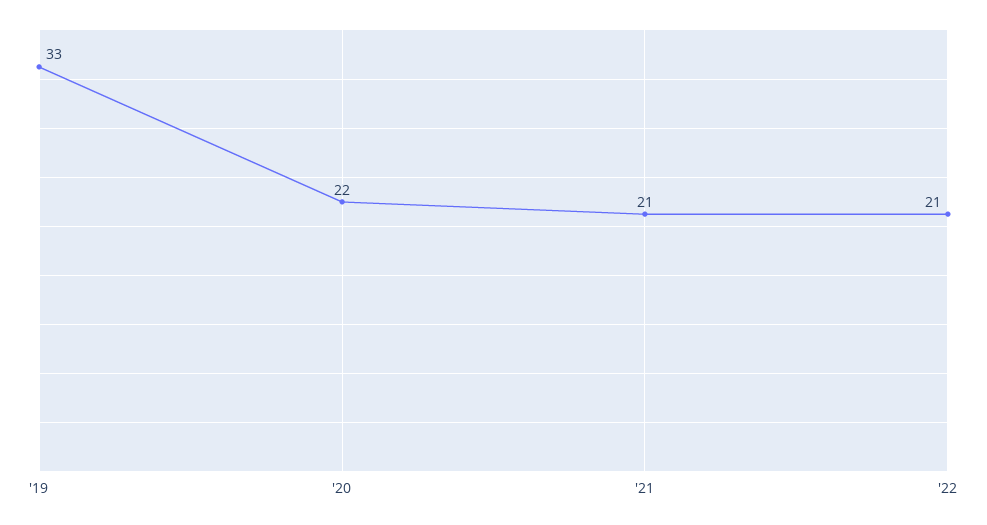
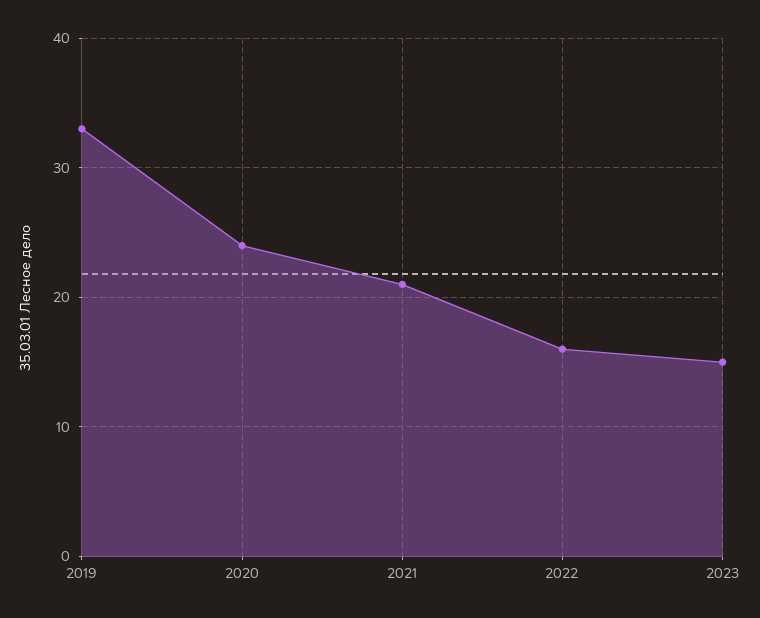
'20: 22 -> 24
'22: 21 -> 16
2023: none -> 15

